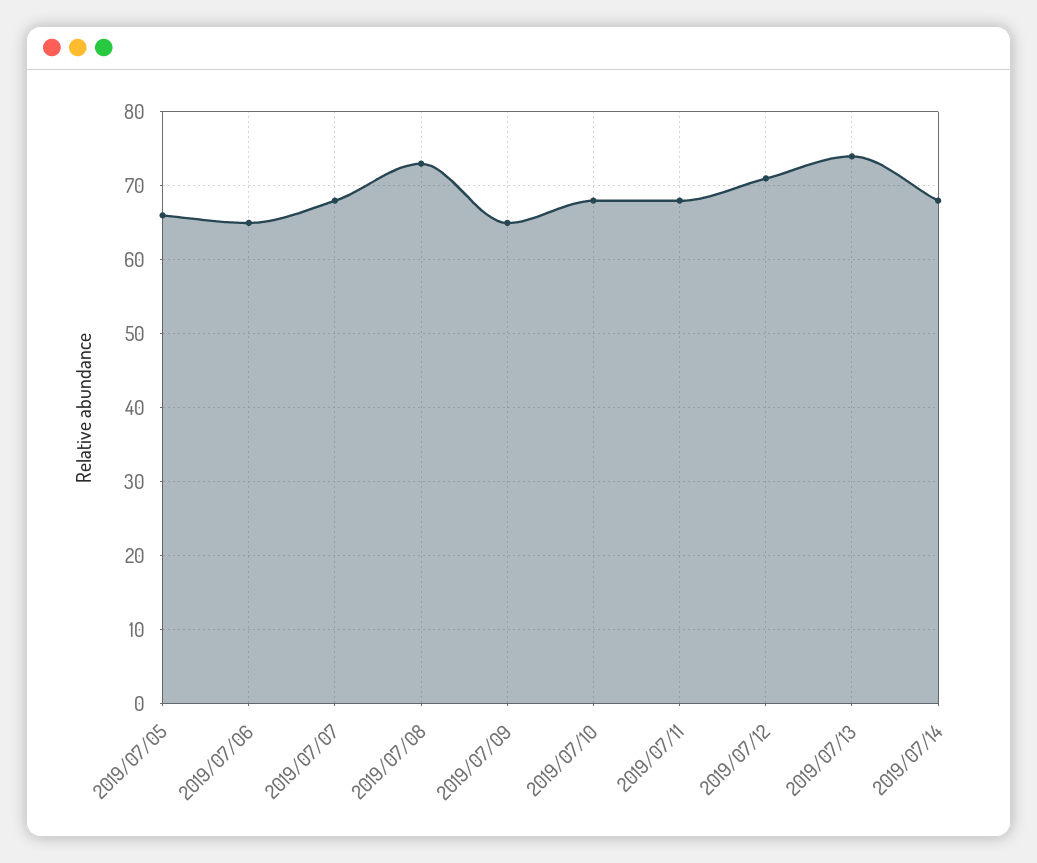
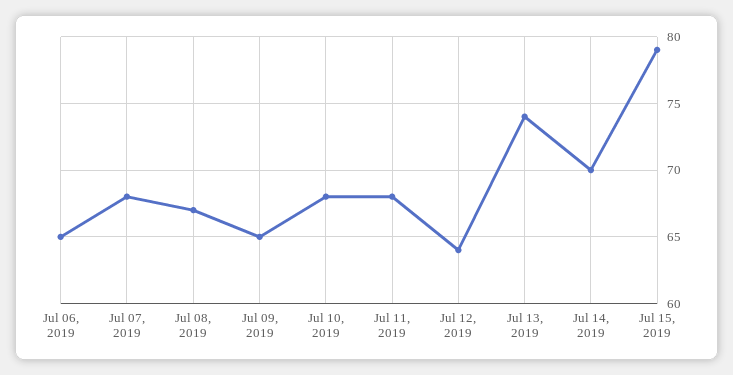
2019/07/05: 66 -> none
2019/07/08: 73 -> 67
2019/07/12: 71 -> 64
2019/07/14: 68 -> 70
Jul 15, 2019: none -> 79

